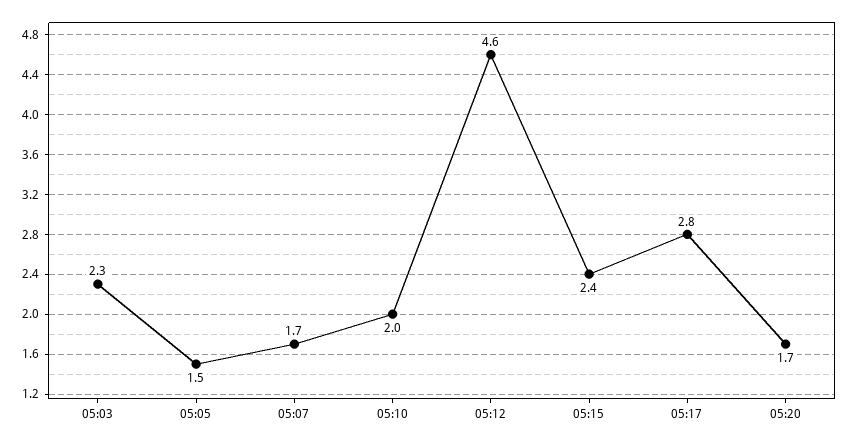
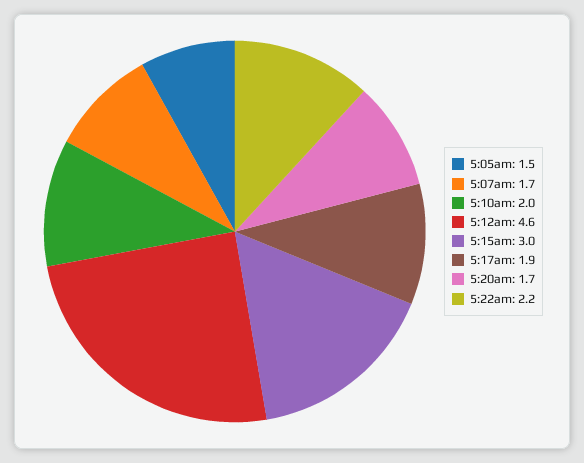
05:03: 2.3 -> none
05:15: 2.4 -> 3
05:17: 2.8 -> 1.9
5:22am: none -> 2.2

